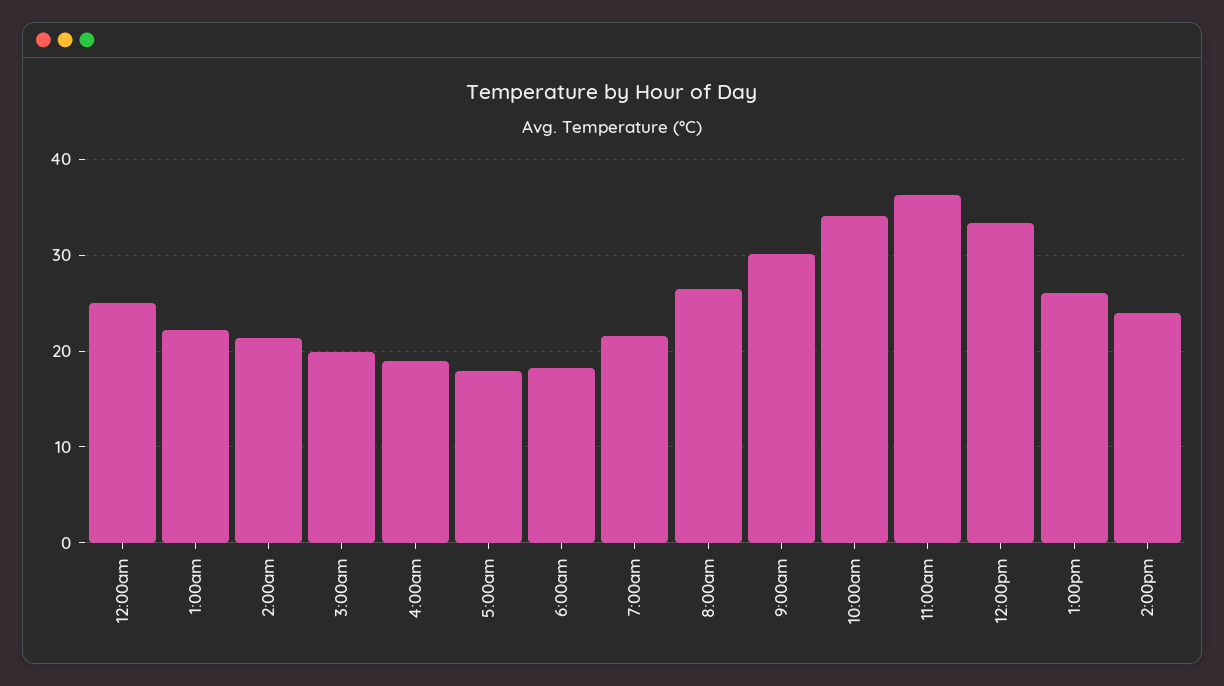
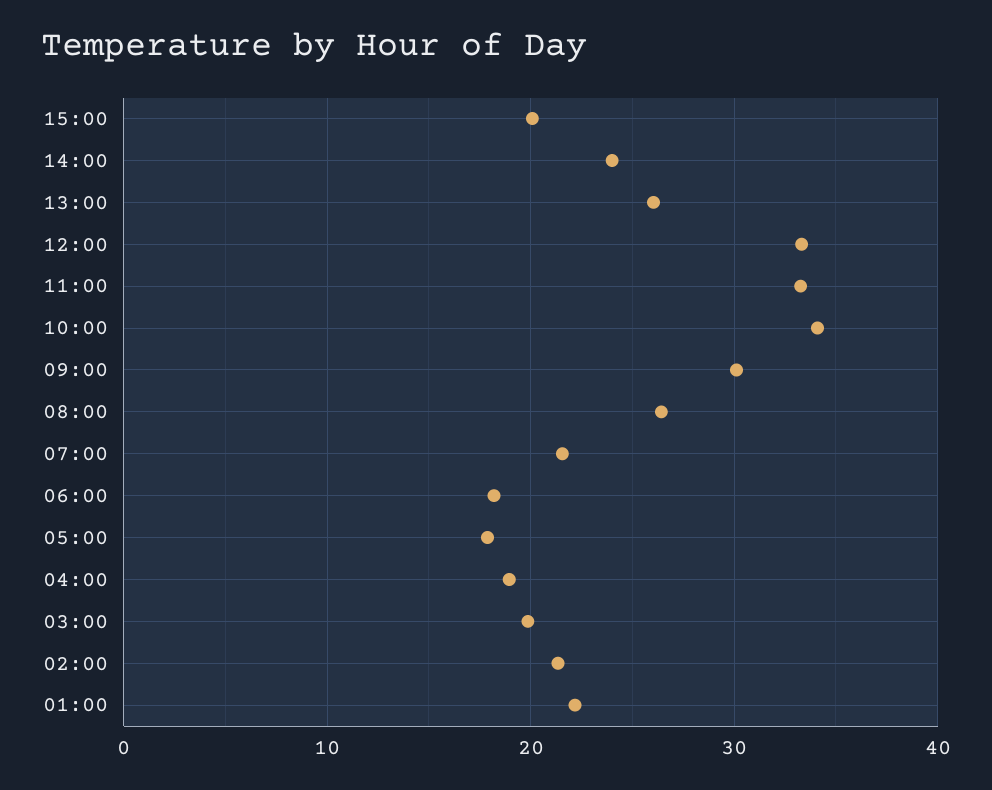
12:00am: 25 -> none
11:00am: 36 -> 33
15:00: none -> 20

